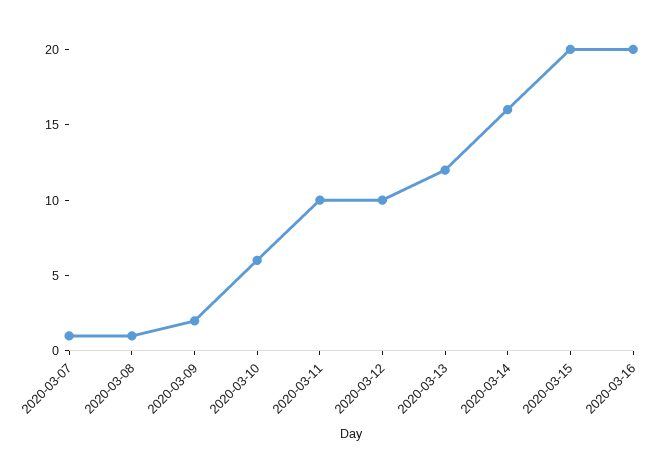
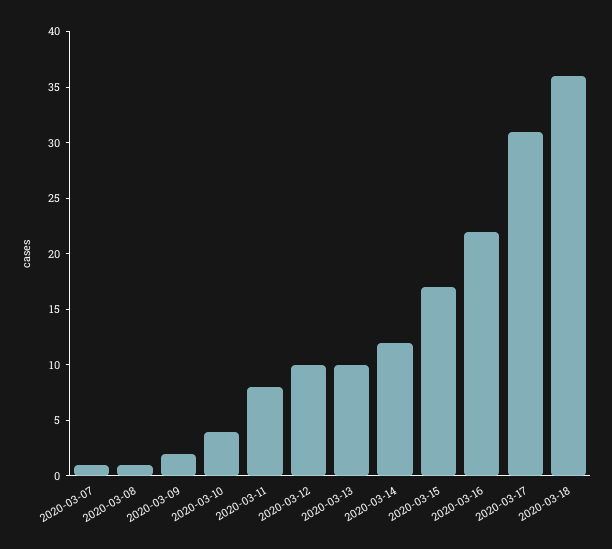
2020-03-10: 6 -> 4
2020-03-11: 10 -> 8
2020-03-13: 12 -> 10
2020-03-14: 16 -> 12
2020-03-15: 20 -> 17
2020-03-16: 20 -> 22
2020-03-17: none -> 31
2020-03-18: none -> 36

